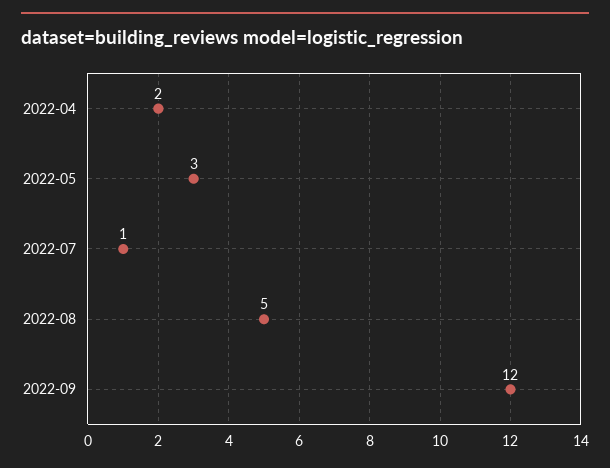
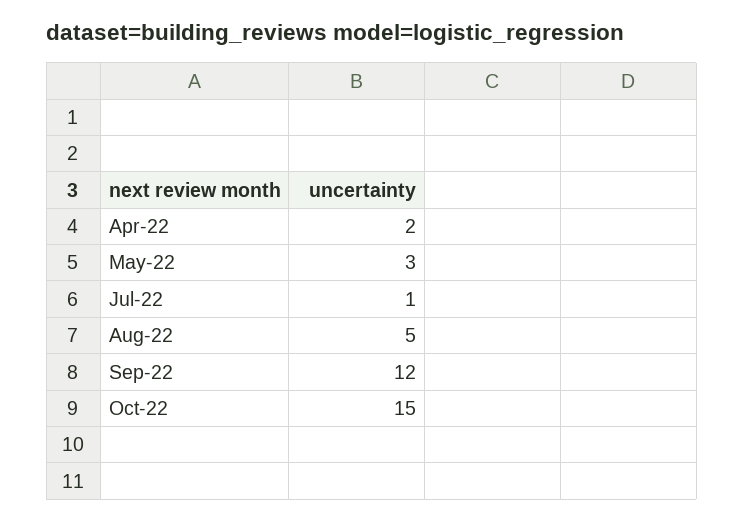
Oct-22: none -> 15

